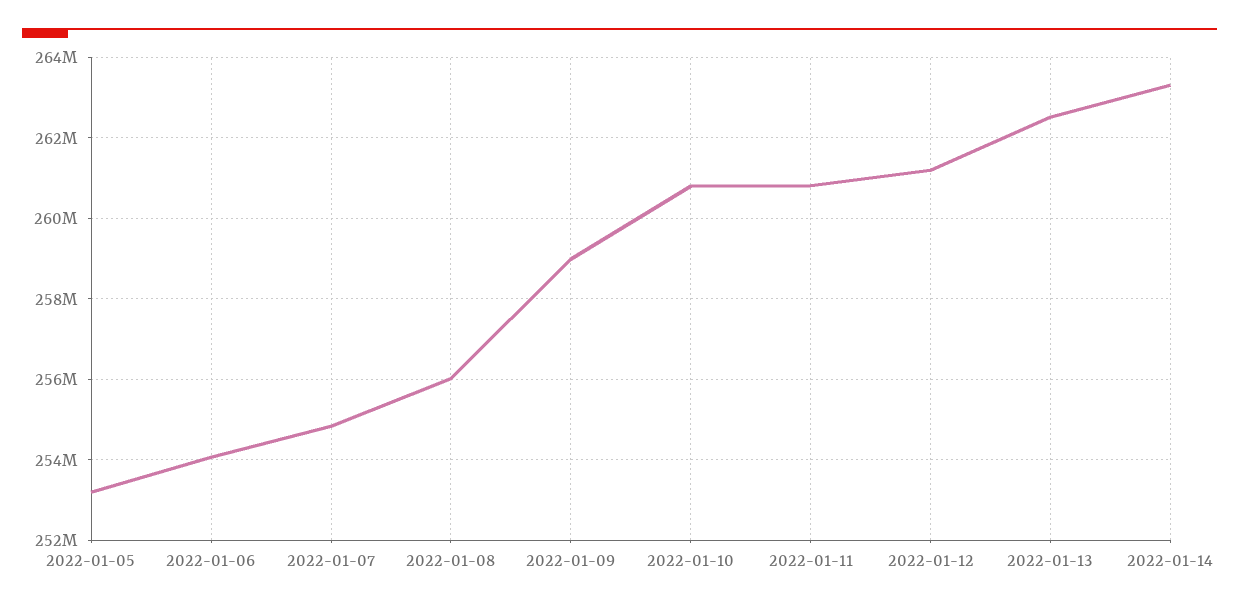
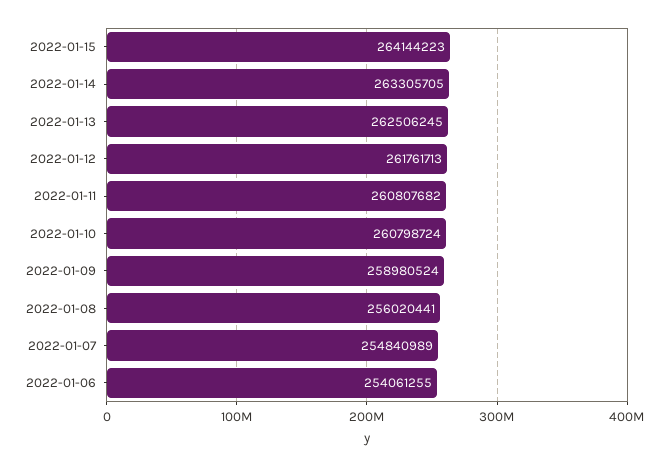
2022-01-05: 253200000 -> none
2022-01-12: 261200000 -> 261761713
2022-01-15: none -> 264144223

